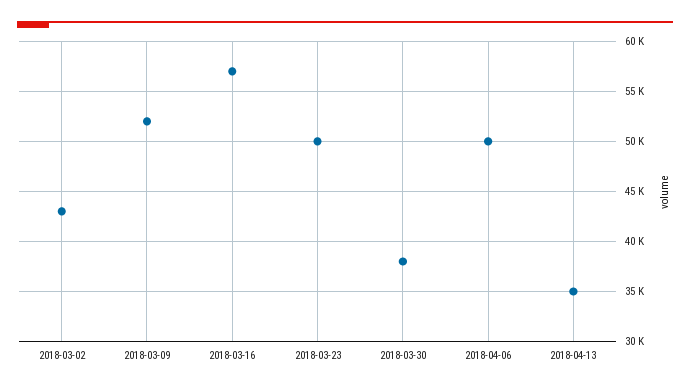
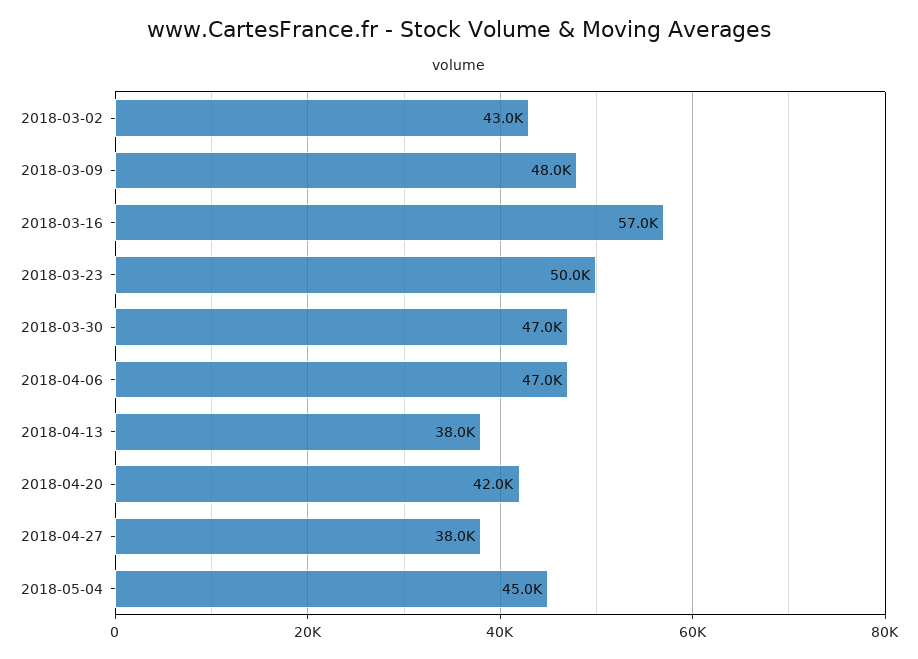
2018-03-09: 52000 -> 48000
2018-03-30: 38000 -> 47000
2018-04-06: 50000 -> 47000
2018-04-13: 35000 -> 38000
2018-04-20: none -> 42000
2018-04-27: none -> 38000
2018-05-04: none -> 45000

